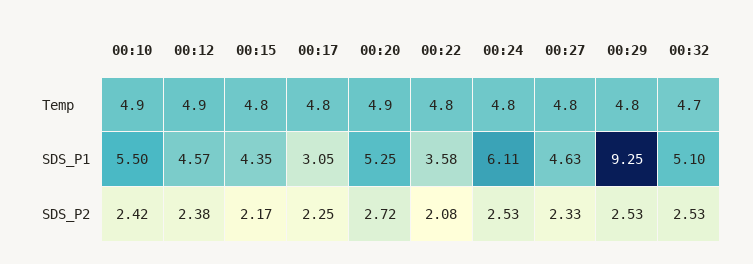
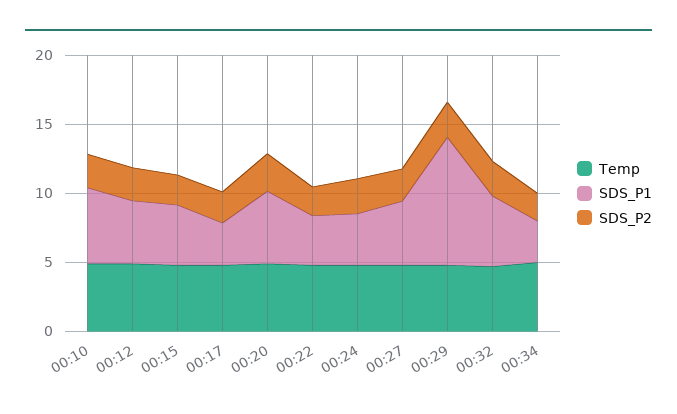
SDS_P1, 00:24: 6.11 -> 4
Temp, 00:34: none -> 5
SDS_P1, 00:34: none -> 3
SDS_P2, 00:34: none -> 2

